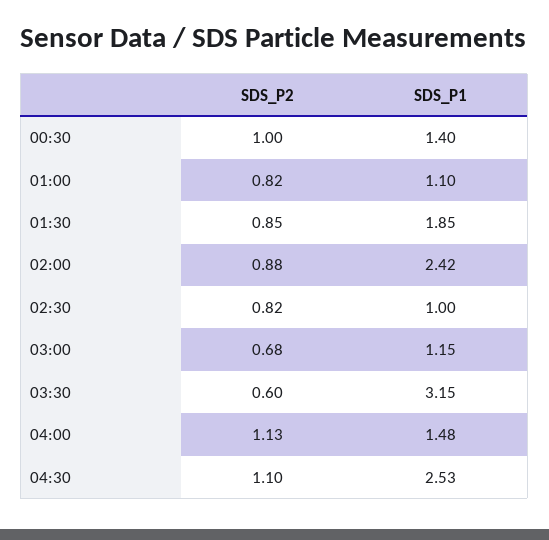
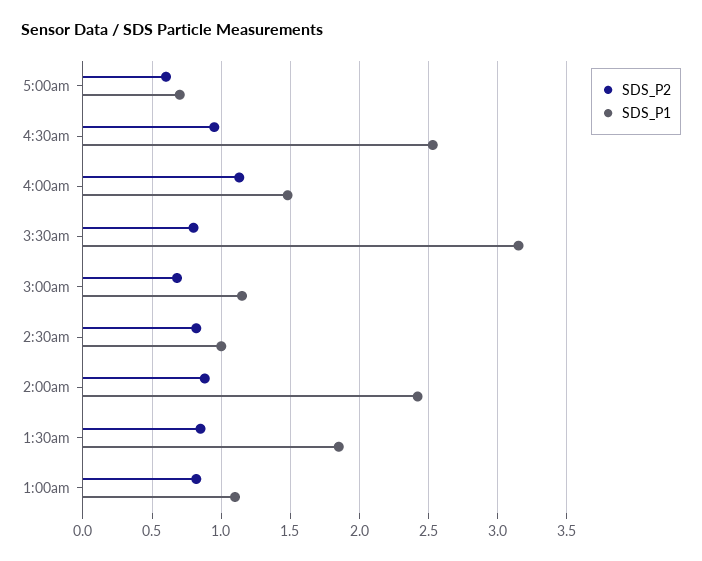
SDS_P2, 00:30: 1 -> none
SDS_P1, 00:30: 1.4 -> none
SDS_P2, 03:30: 0.6 -> 0.8
SDS_P2, 04:30: 1.1 -> 0.95
SDS_P2, 5:00am: none -> 0.6
SDS_P1, 5:00am: none -> 0.7

